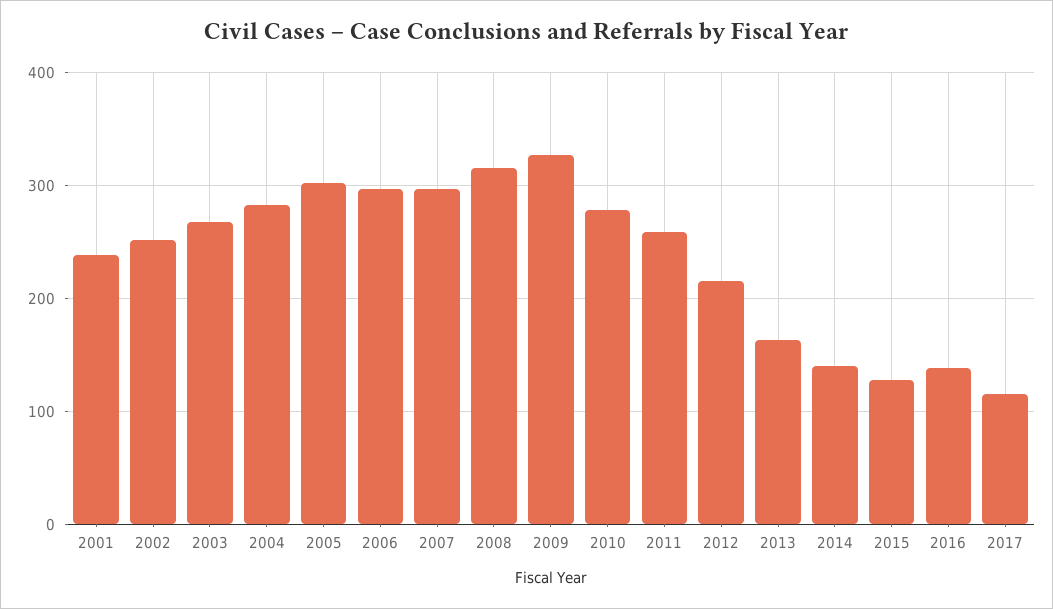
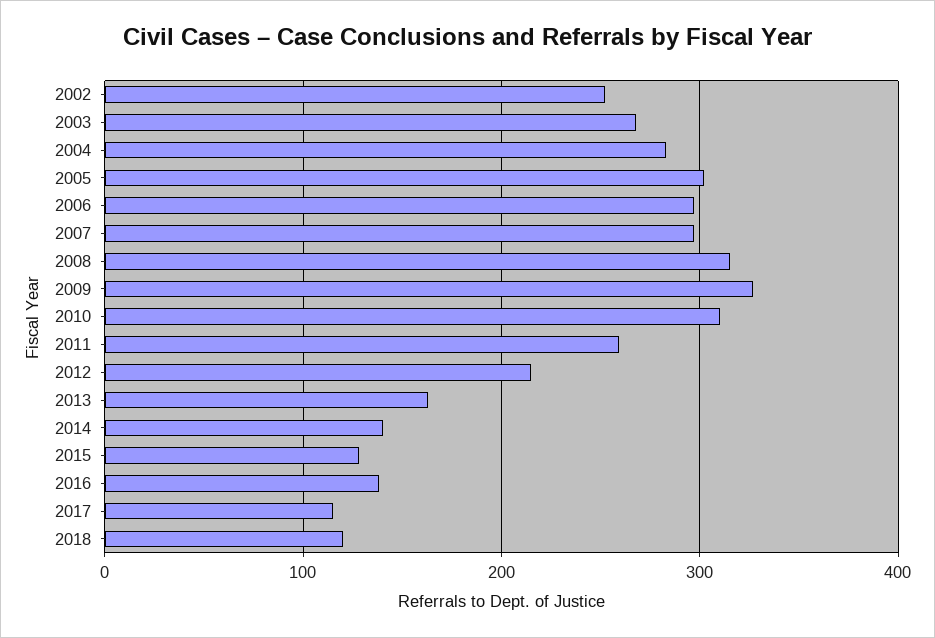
2001: 240 -> none
2010: 280 -> 310
2018: none -> 120

